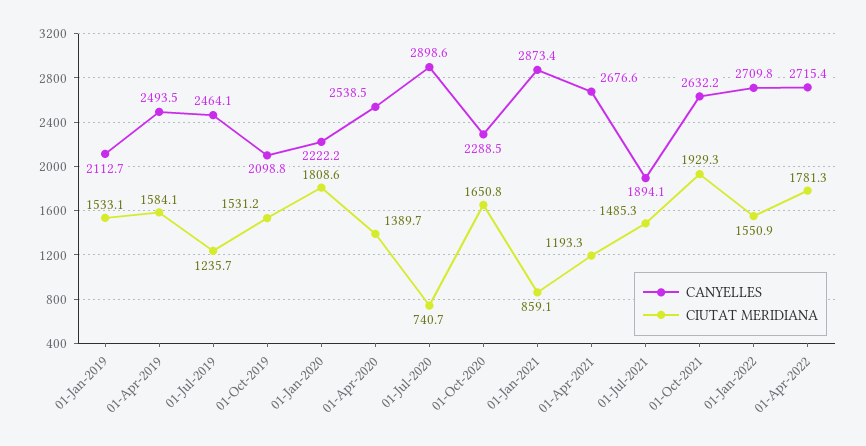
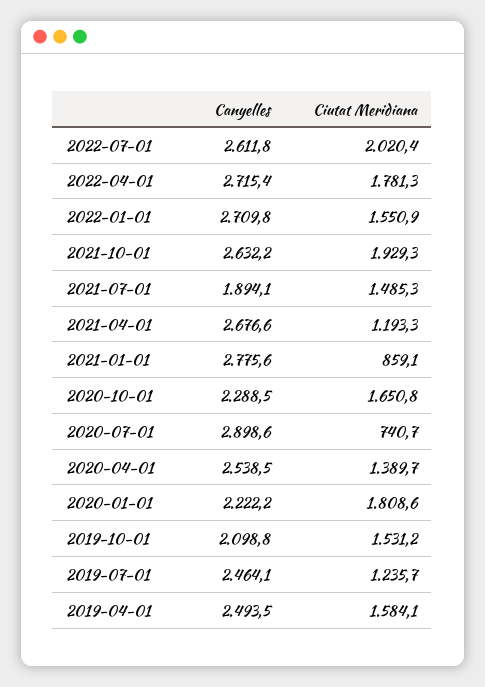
CANYELLES, 01-Jan-2019: 2112.7 -> none
CIUTAT MERIDIANA, 01-Jan-2019: 1533.1 -> none
CANYELLES, 01-Jan-2021: 2873.4 -> 2775.6
CANYELLES, 2022-07-01: none -> 2611.8
CIUTAT MERIDIANA, 2022-07-01: none -> 2020.4

